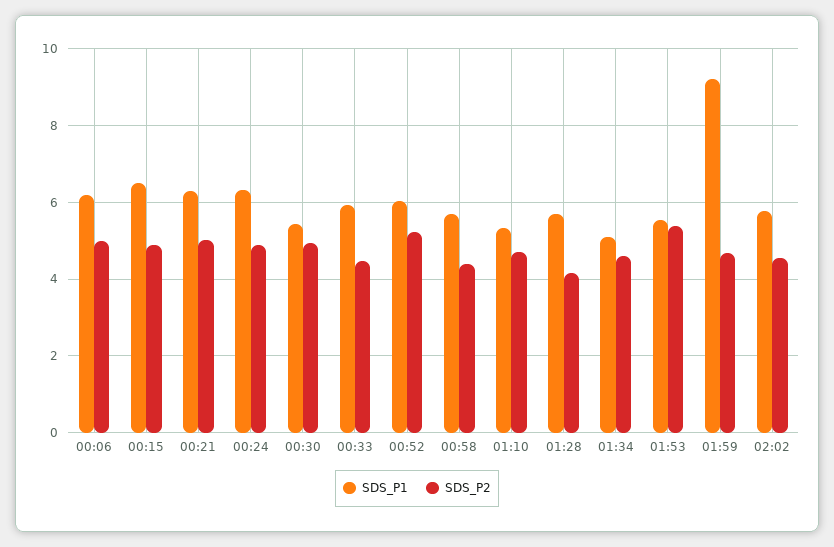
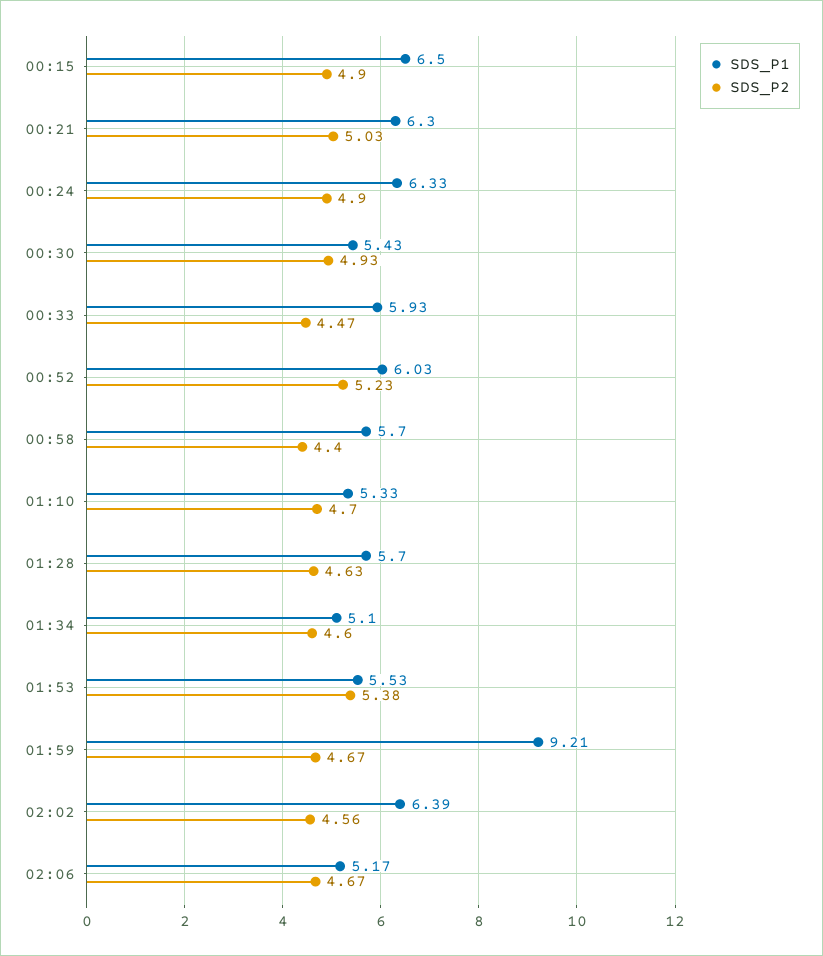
SDS_P1, 00:06: 6.2 -> none
SDS_P2, 00:06: 5 -> none
SDS_P2, 01:28: 4.2 -> 4.63
SDS_P1, 02:02: 5.8 -> 6.39
SDS_P1, 02:06: none -> 5.17
SDS_P2, 02:06: none -> 4.67

